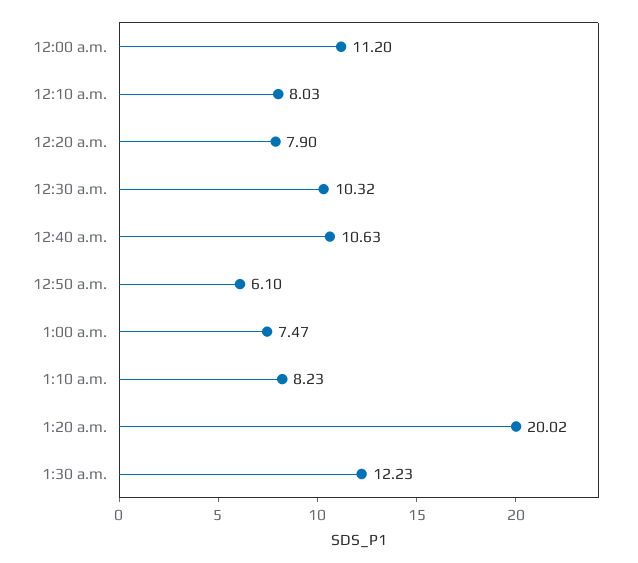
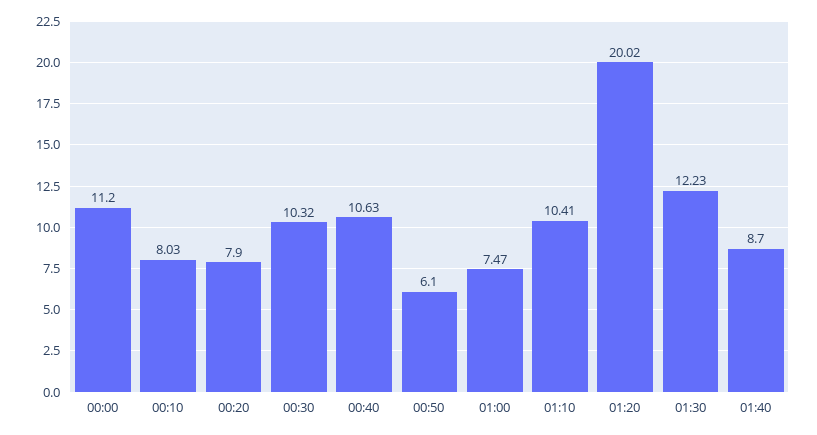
1:10 a.m.: 8.23 -> 10.41
01:40: none -> 8.7

